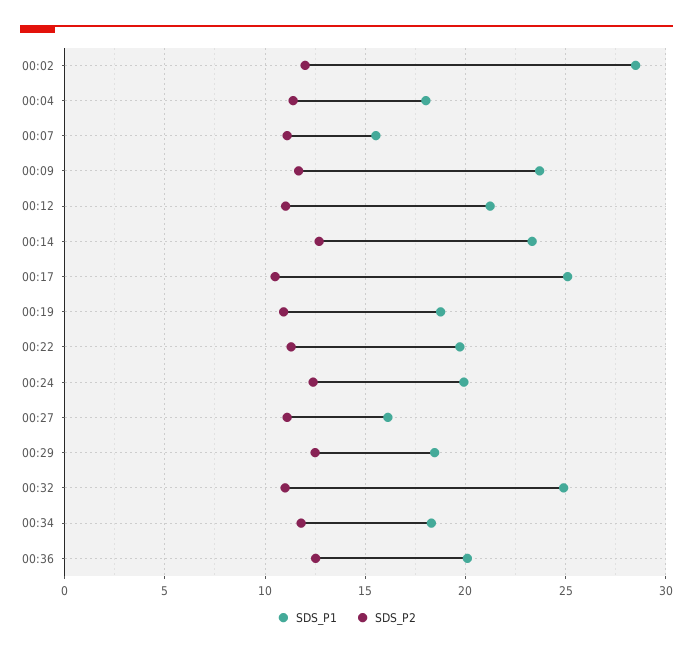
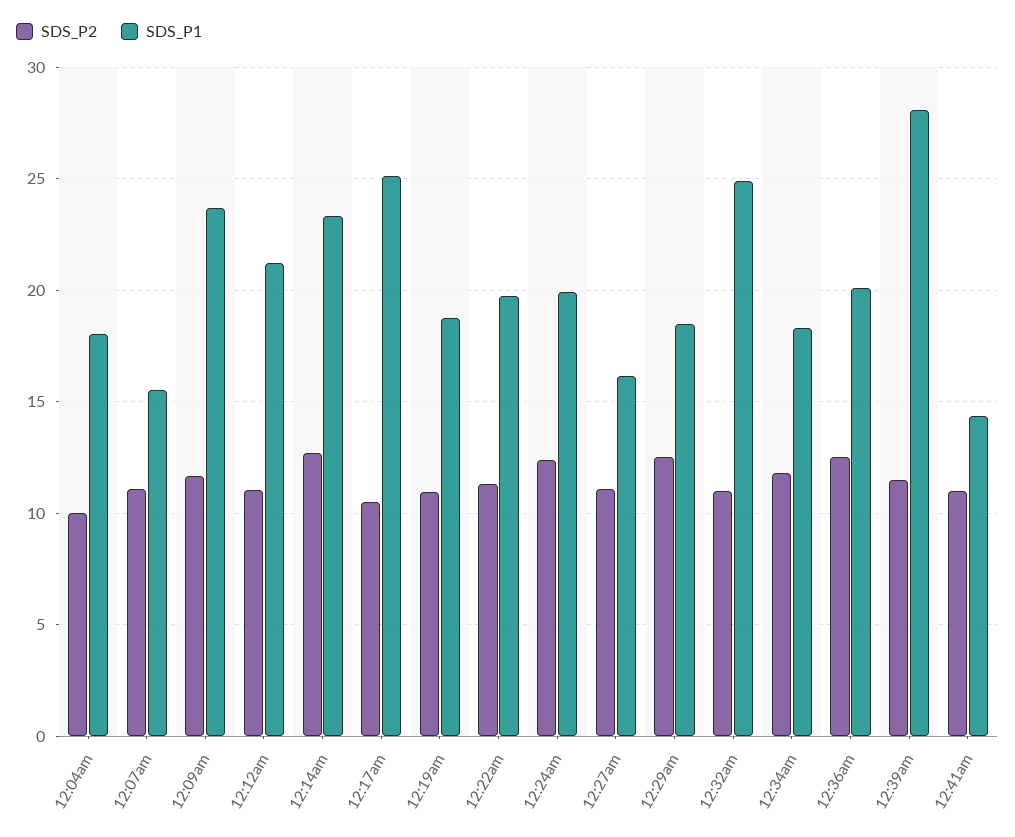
SDS_P1, 00:02: 28.5 -> none
SDS_P2, 00:02: 12 -> none
SDS_P2, 00:04: 11.5 -> 10
SDS_P2, 12:39am: none -> 11.5
SDS_P1, 12:39am: none -> 28
SDS_P2, 12:41am: none -> 11
SDS_P1, 12:41am: none -> 14.5

